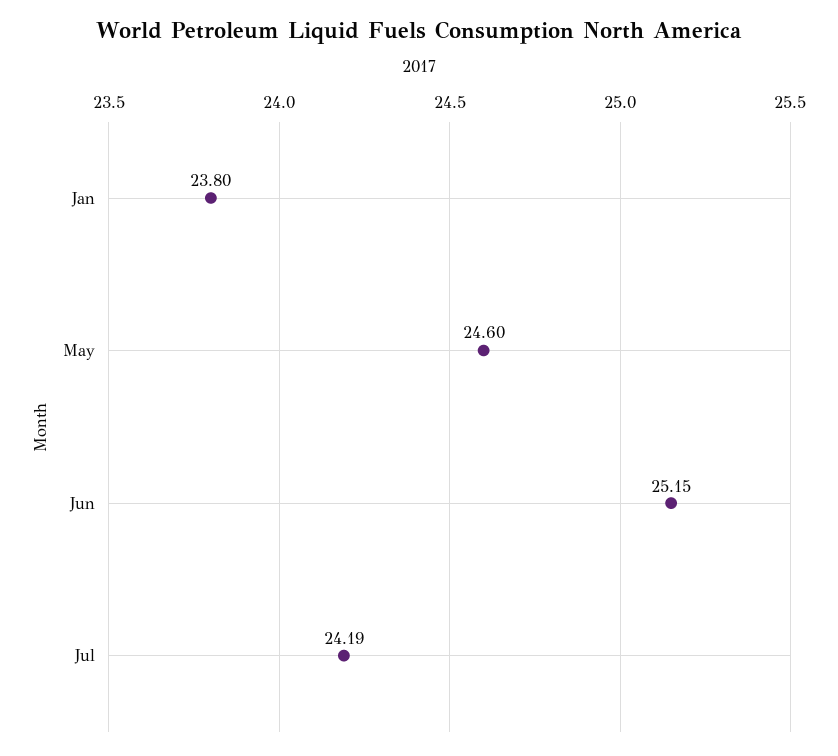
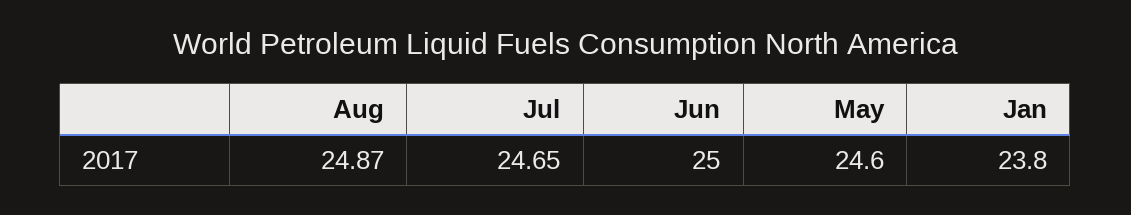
Jun: 25.15 -> 25
Jul: 24.19 -> 24.65
Aug: none -> 24.87

